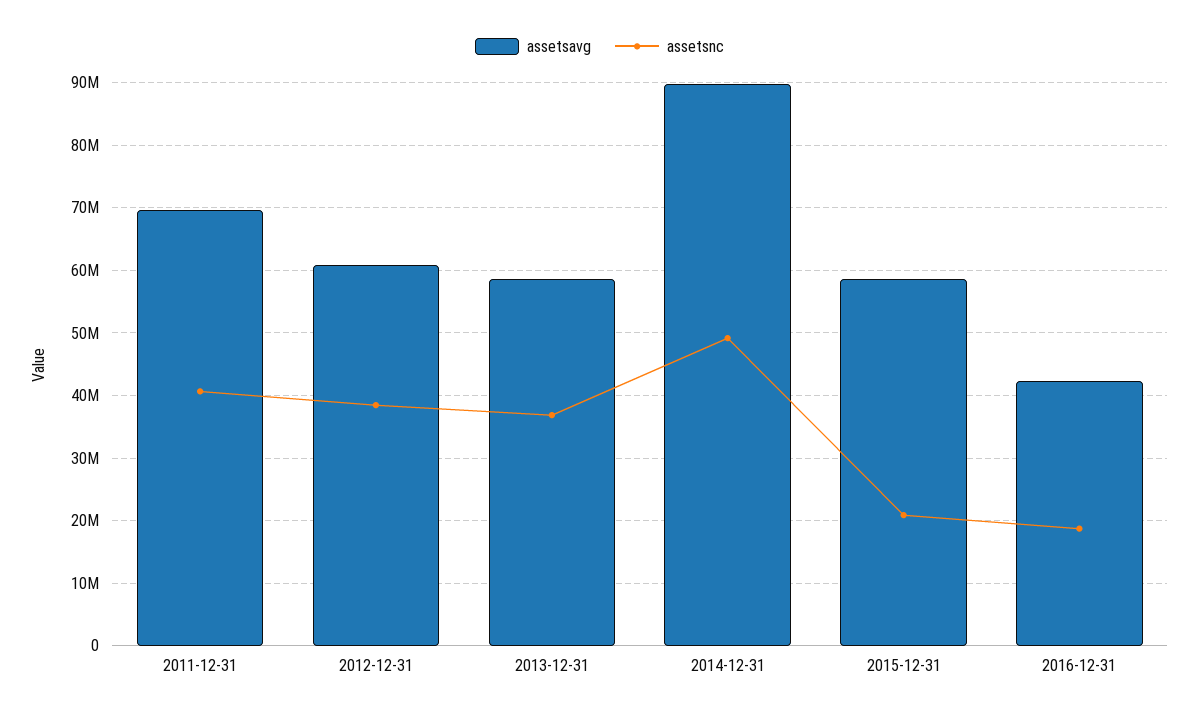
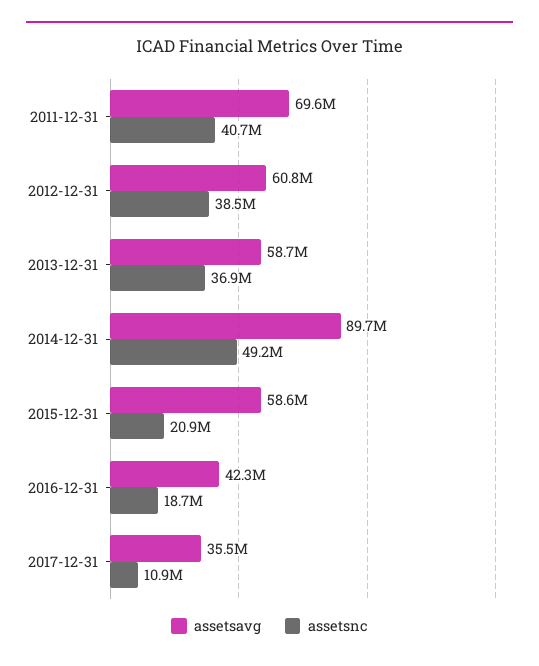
assetsavg, 2017-12-31: none -> 35500000
assetsnc, 2017-12-31: none -> 10900000

